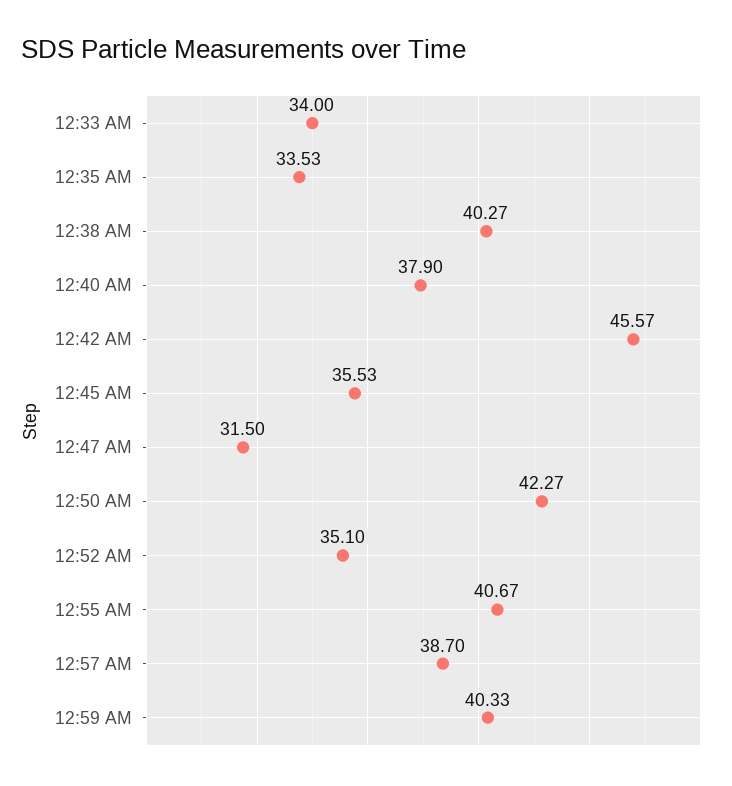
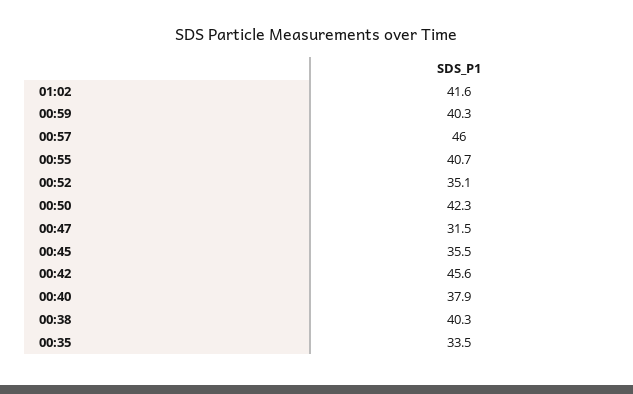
12:33 AM: 34 -> none
12:57 AM: 38.7 -> 46
01:02: none -> 41.6

